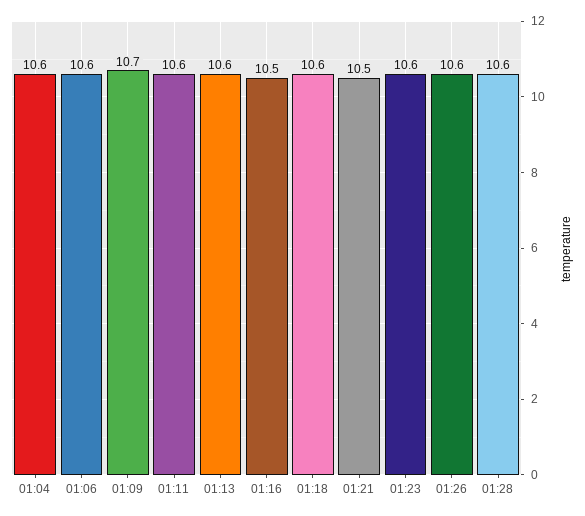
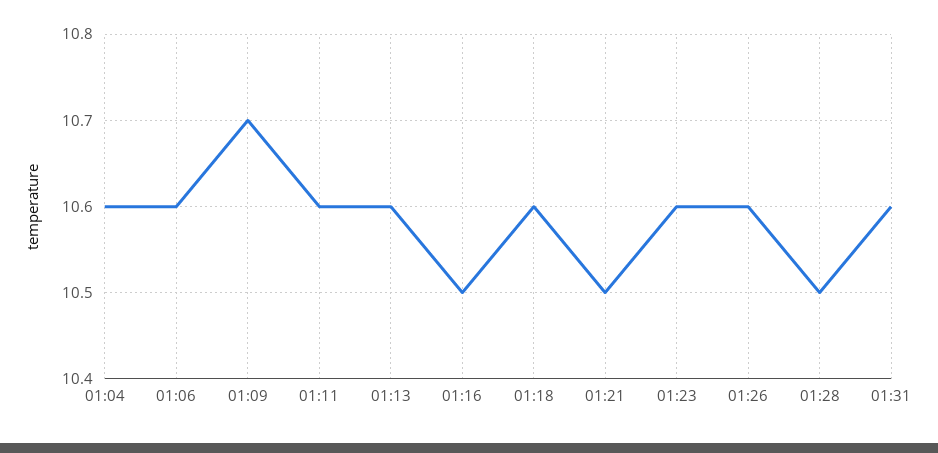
01:28: 10.6 -> 10.5
01:31: none -> 10.6

